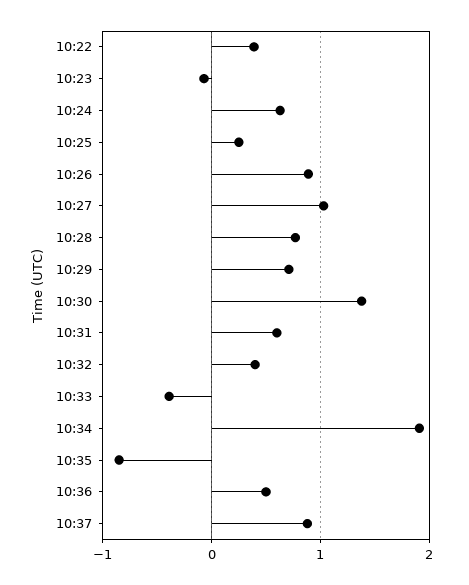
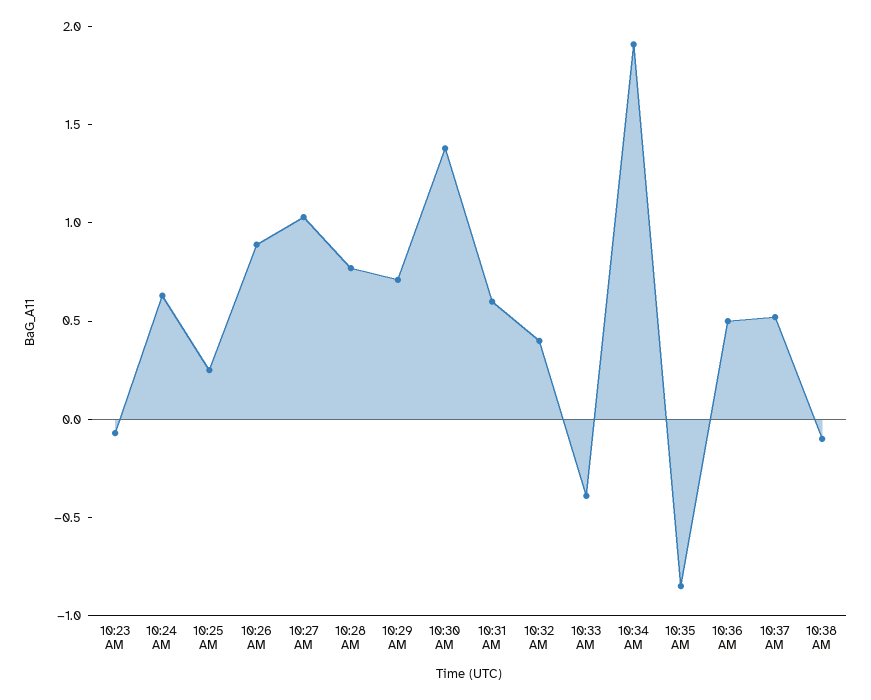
10:22: 0.4 -> none
10:37: 0.9 -> 0.5
10:38 AM: none -> -0.1

